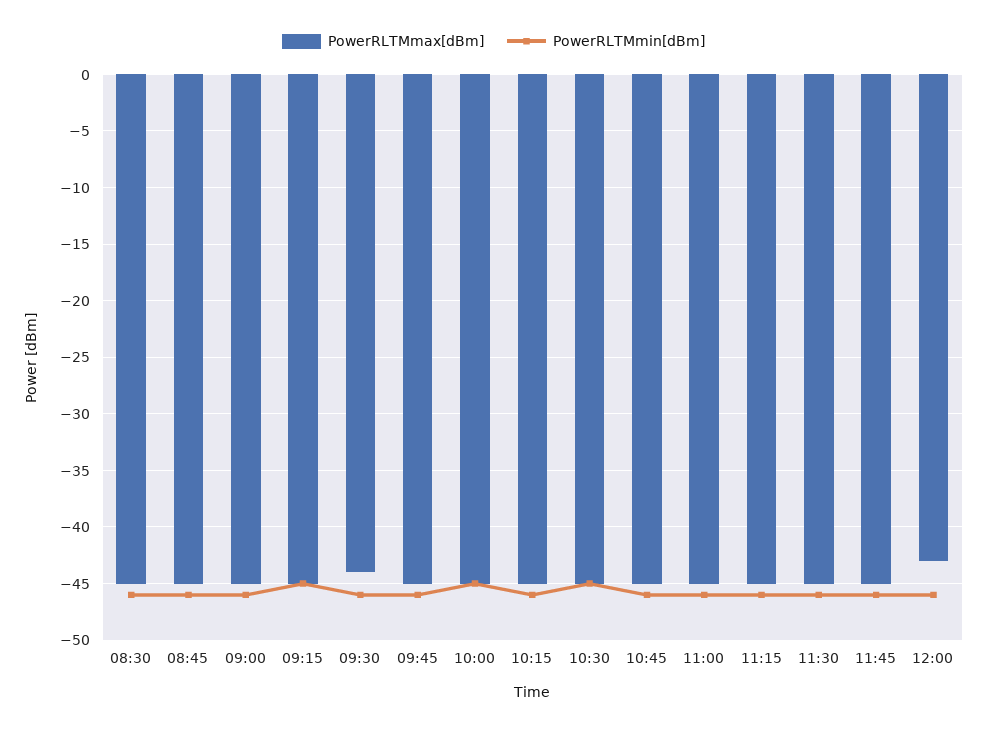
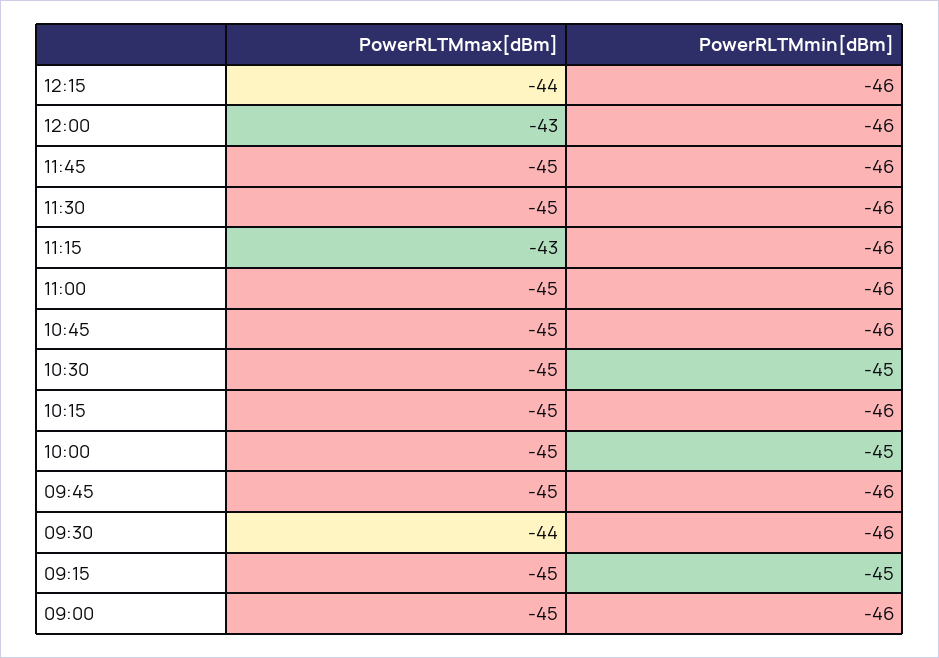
PowerRLTMmax[dBm], 08:30: -45 -> none
PowerRLTMmin[dBm], 08:30: -46 -> none
PowerRLTMmax[dBm], 08:45: -45 -> none
PowerRLTMmin[dBm], 08:45: -46 -> none
PowerRLTMmax[dBm], 11:15: -45 -> -43
PowerRLTMmax[dBm], 12:15: none -> -44
PowerRLTMmin[dBm], 12:15: none -> -46

